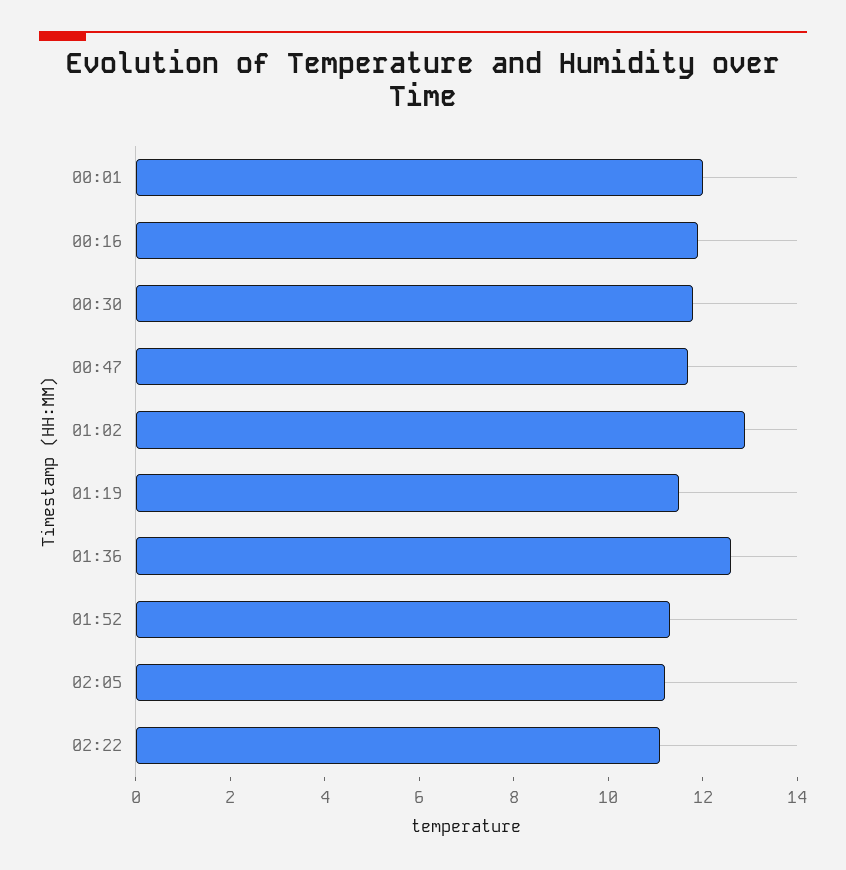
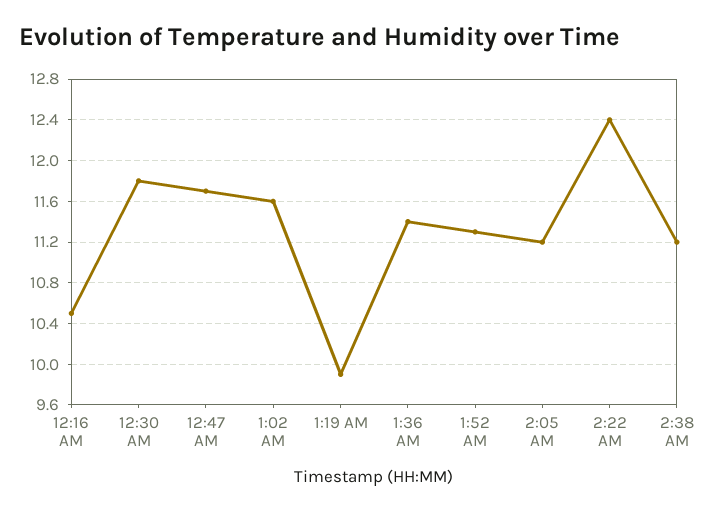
00:01: 12 -> none
00:16: 12 -> 10.5
01:02: 13 -> 11.6
01:19: 11.5 -> 9.9
01:36: 12.5 -> 11.4
02:22: 11 -> 12.4
2:38 AM: none -> 11.2

